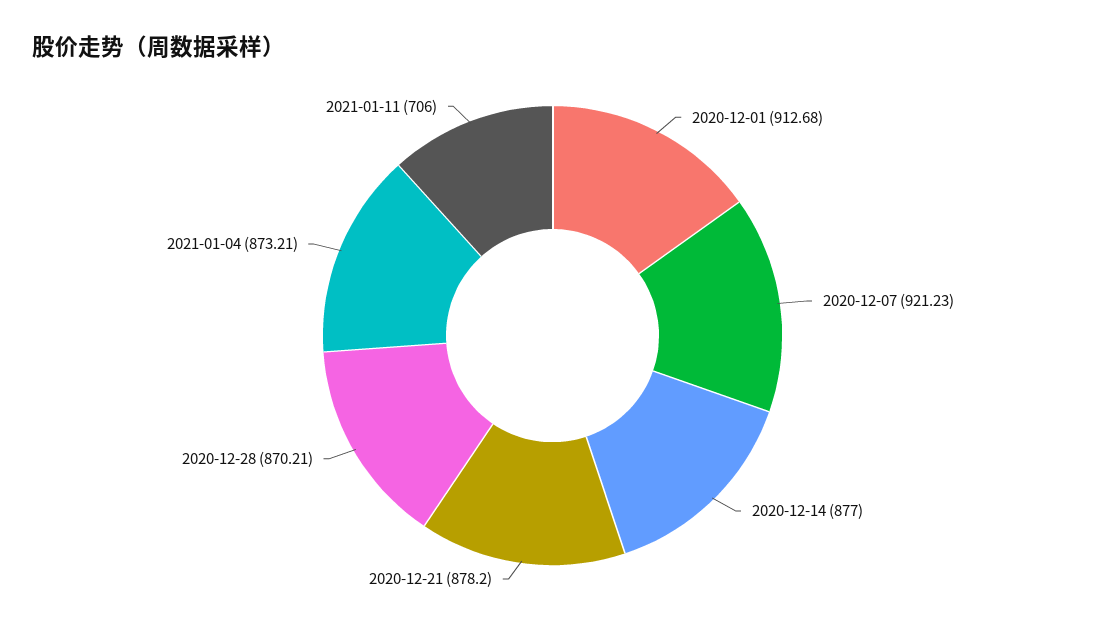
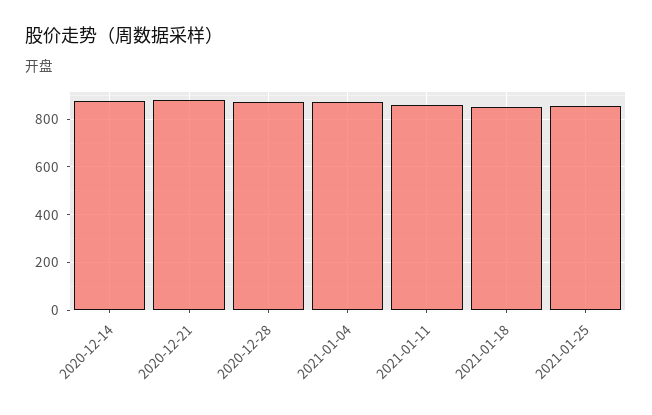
2020-12-01: 912.68 -> none
2020-12-07: 921.23 -> none
2021-01-11: 706 -> 850
2021-01-18: none -> 850
2021-01-25: none -> 850

